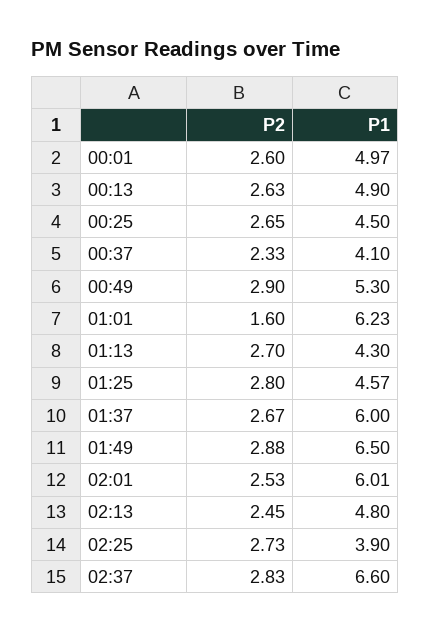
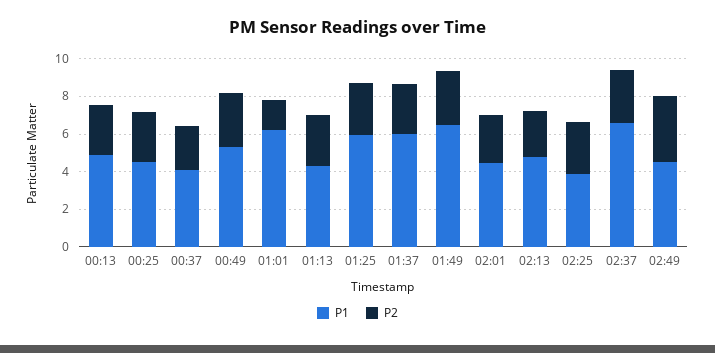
P2, 00:01: 2.6 -> none
P1, 00:01: 4.97 -> none
P1, 01:25: 4.57 -> 6
P1, 02:01: 6.01 -> 4.5
P1, 02:49: none -> 4.5
P2, 02:49: none -> 3.5

